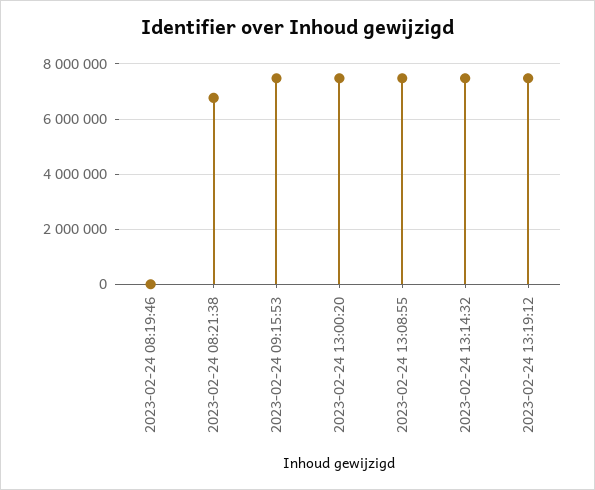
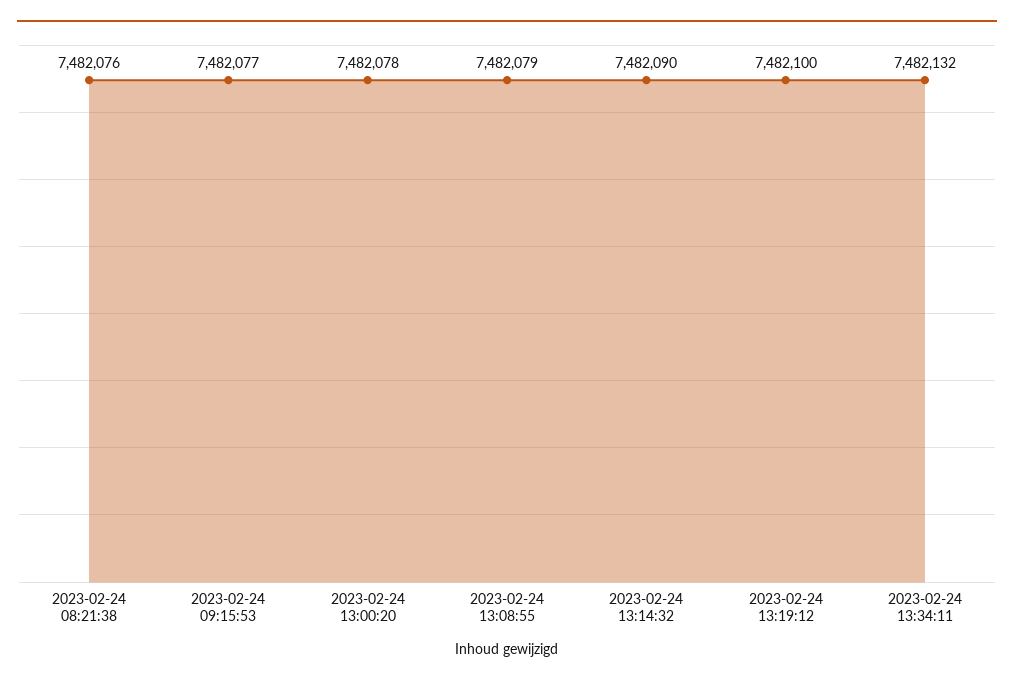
2023-02-24 08:19:46: 0 -> none
2023-02-24 08:21:38: 6750000 -> 7482076
2023-02-24 13:34:11: none -> 7482132

